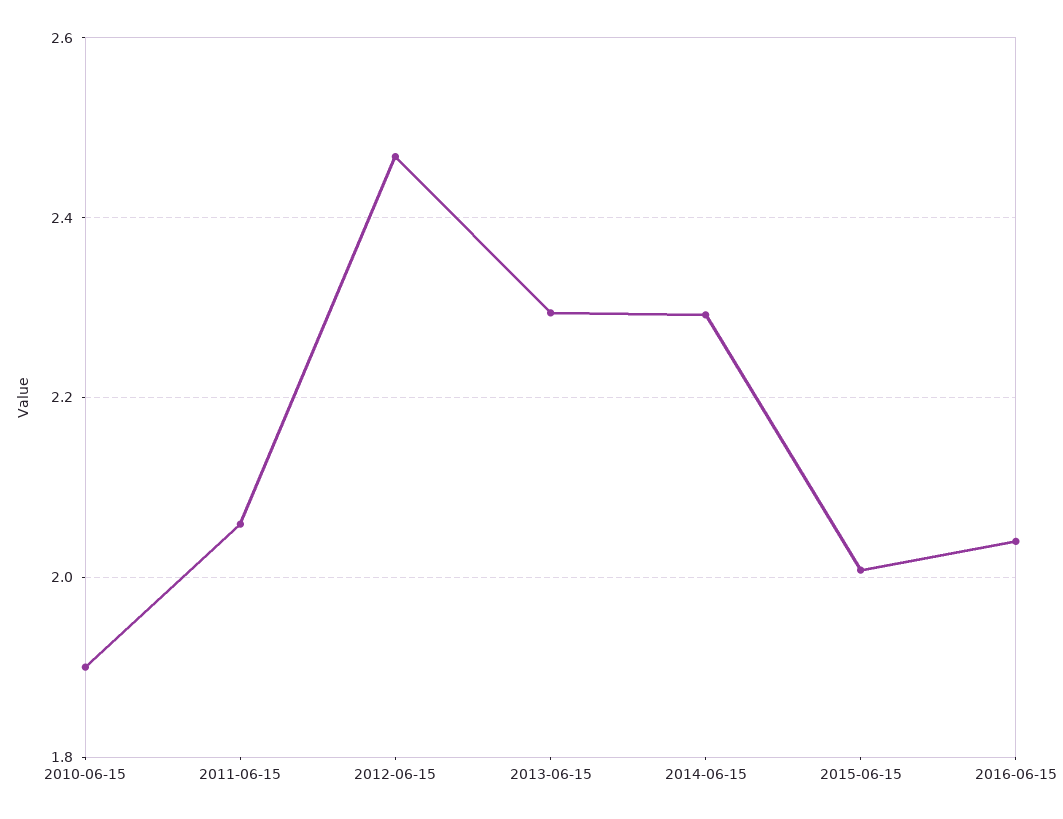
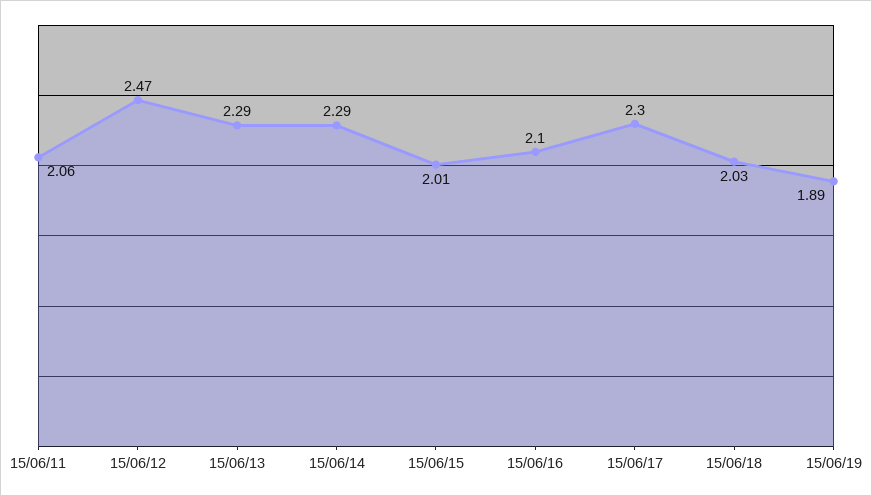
2010-06-15: 1.9 -> none
2016-06-15: 2.04 -> 2.1
15/06/17: none -> 2.3
15/06/18: none -> 2.03
15/06/19: none -> 1.89

